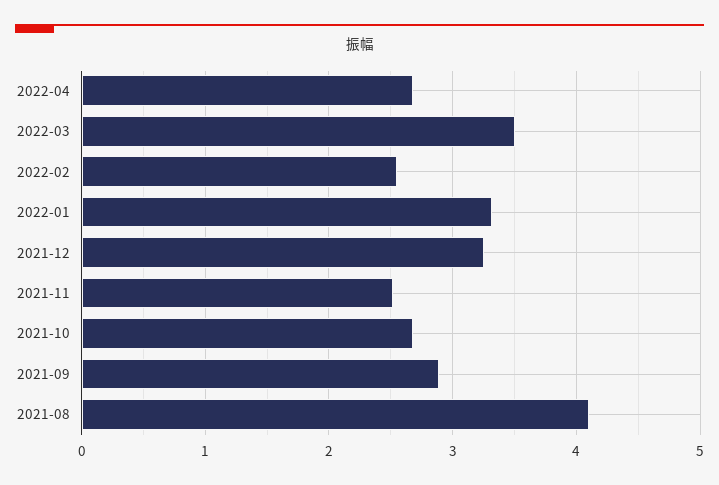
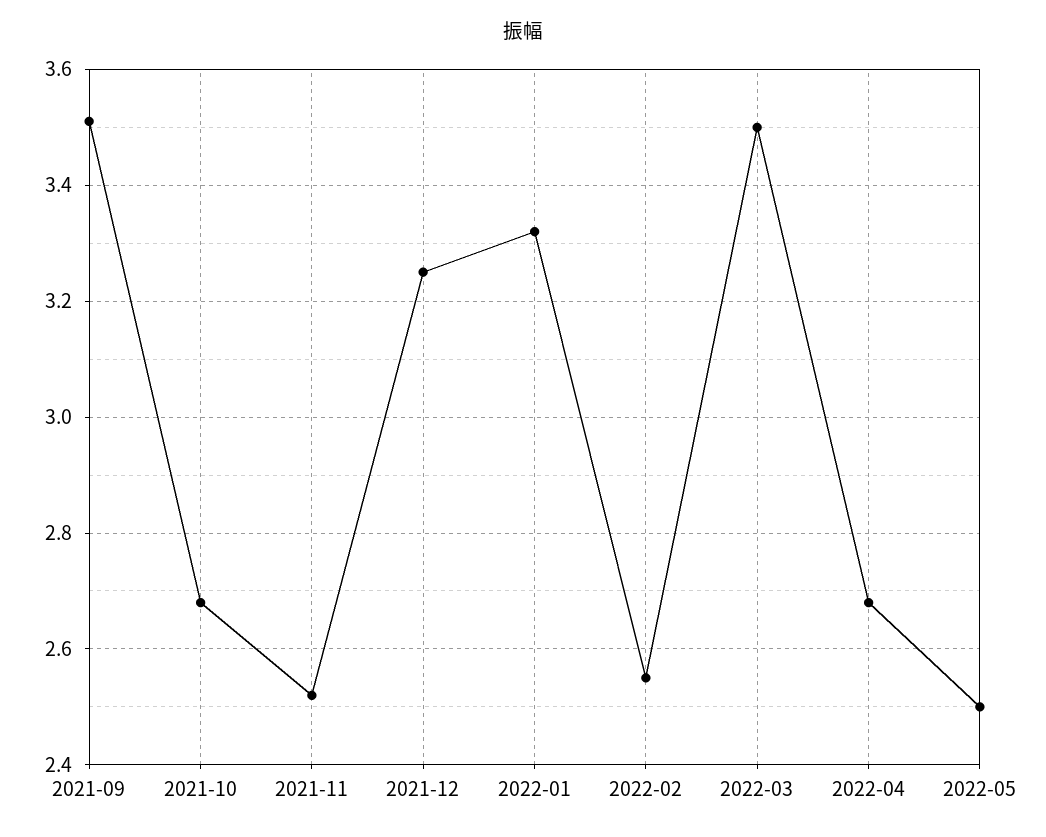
2021-09: 2.9 -> 3.5
2021-08: 4.1 -> none
2022-05: none -> 2.5

